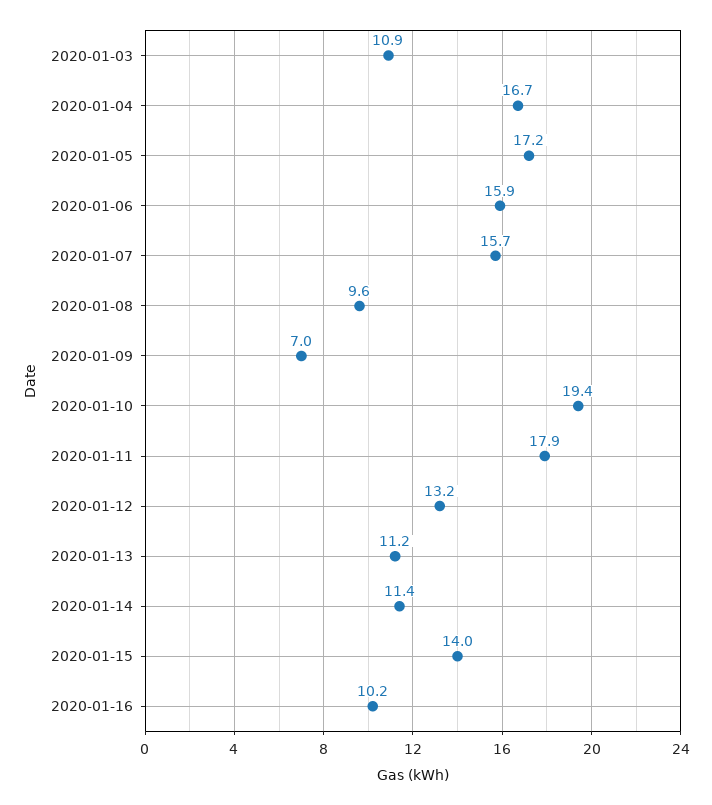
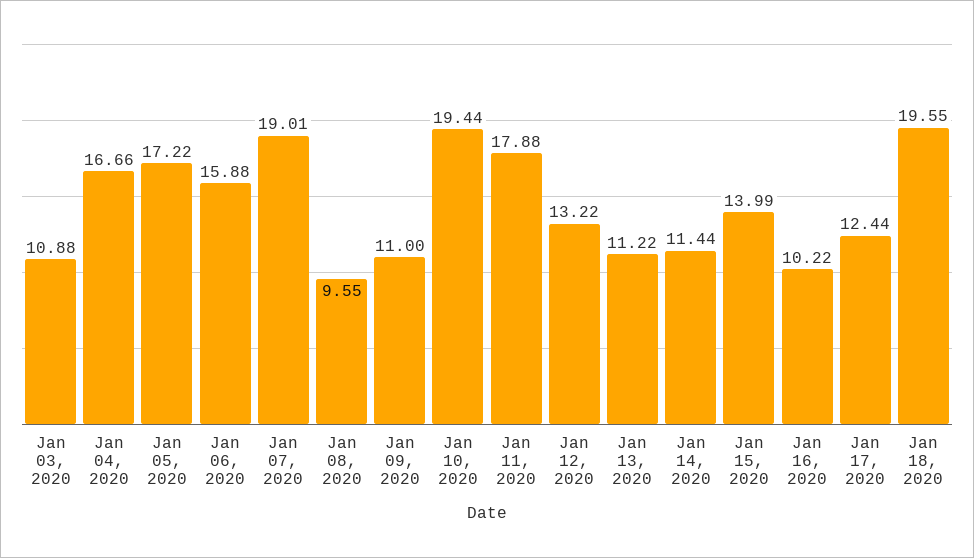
2020-01-07: 15.7 -> 19.01
2020-01-09: 7 -> 11
Jan 17, 2020: none -> 12.44
Jan 18, 2020: none -> 19.55

